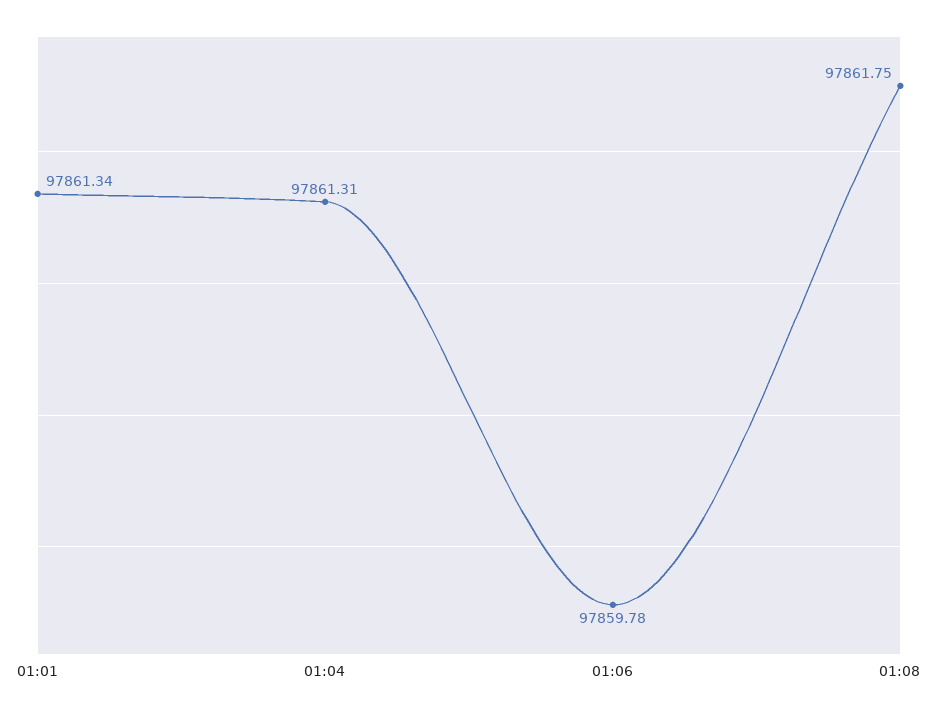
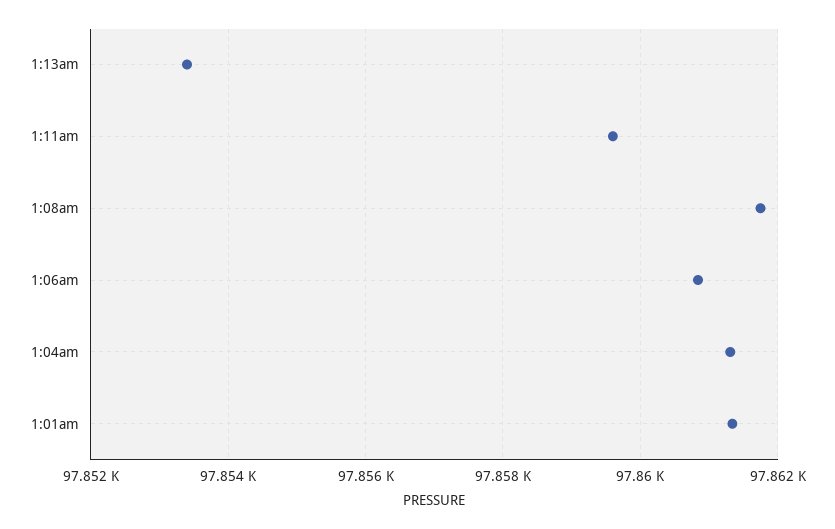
01:06: 97859.78 -> 97860.8
1:13am: none -> 97853.4
1:11am: none -> 97859.6

